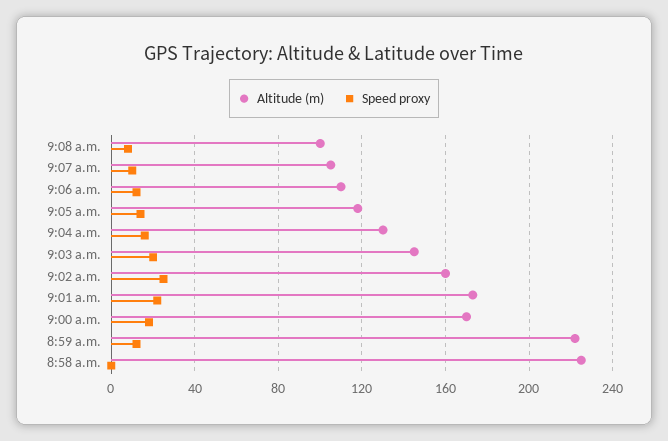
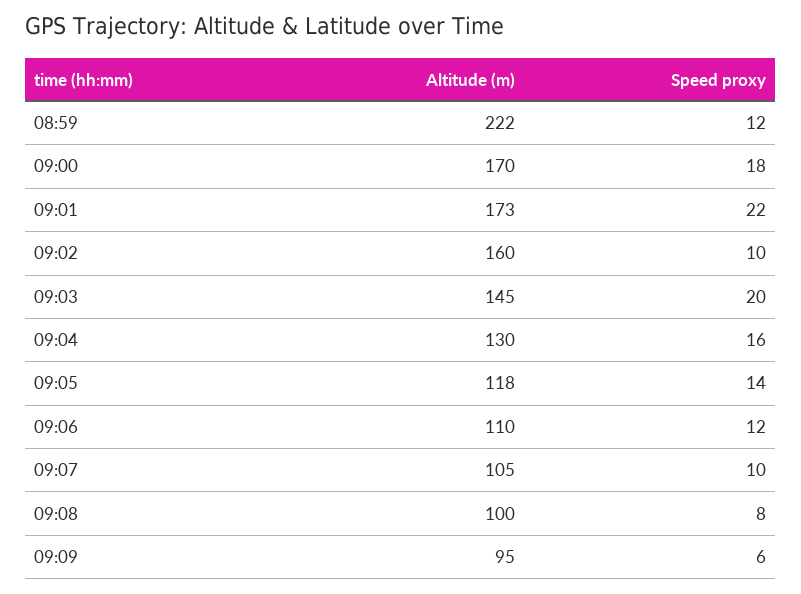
Speed proxy, 9:02 a.m.: 25 -> 10
Altitude (m), 8:58 a.m.: 225 -> none
Speed proxy, 8:58 a.m.: 0 -> none
Altitude (m), 09:09: none -> 95
Speed proxy, 09:09: none -> 6

